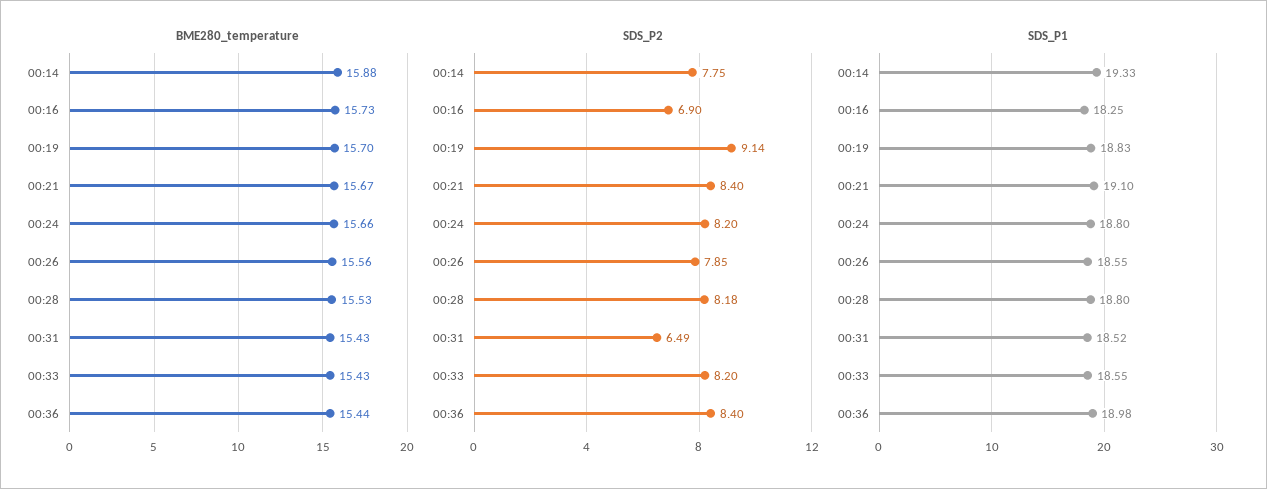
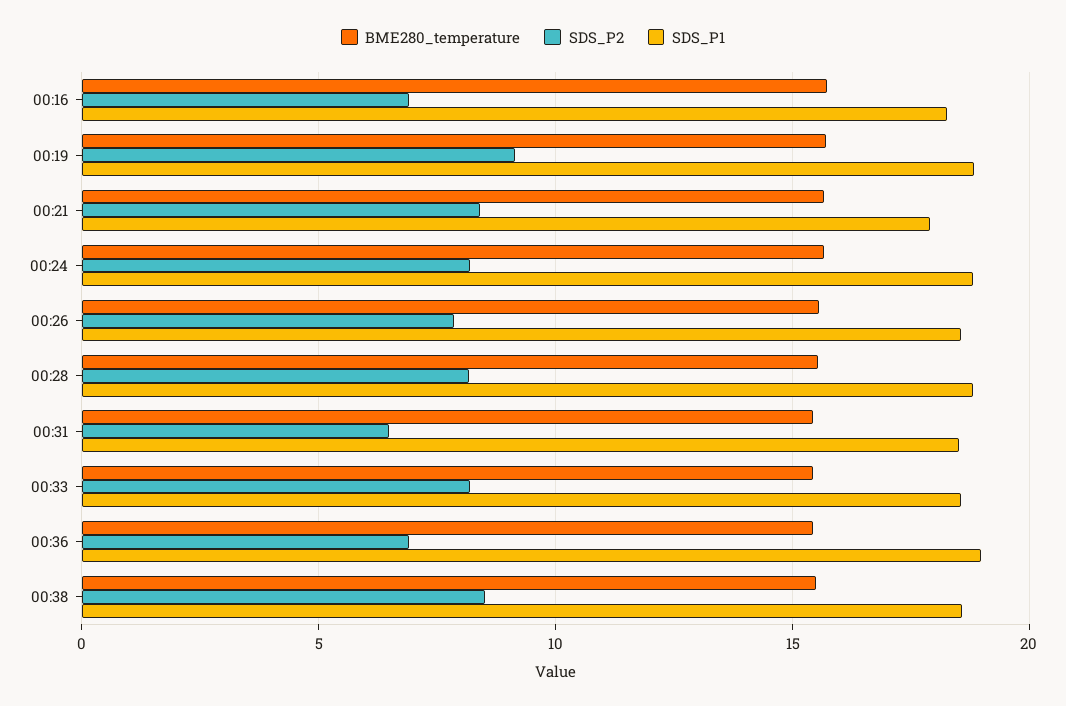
BME280_temperature, 00:14: 15.88 -> none
SDS_P2, 00:14: 7.75 -> none
SDS_P2, 00:36: 8.4 -> 7
SDS_P1, 00:14: 19.33 -> none
SDS_P1, 00:21: 19.1 -> 18
BME280_temperature, 00:38: none -> 15.5
SDS_P2, 00:38: none -> 8.5
SDS_P1, 00:38: none -> 18.5

